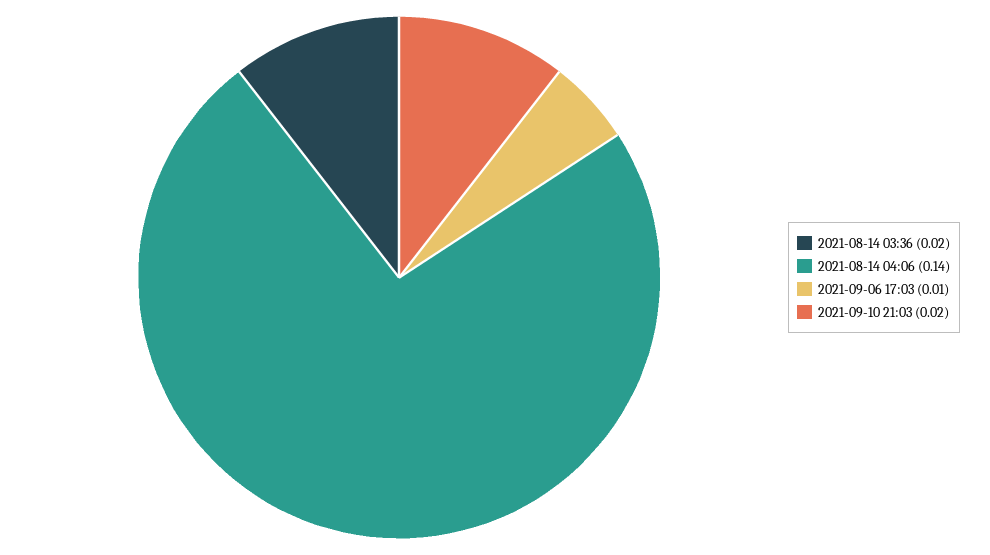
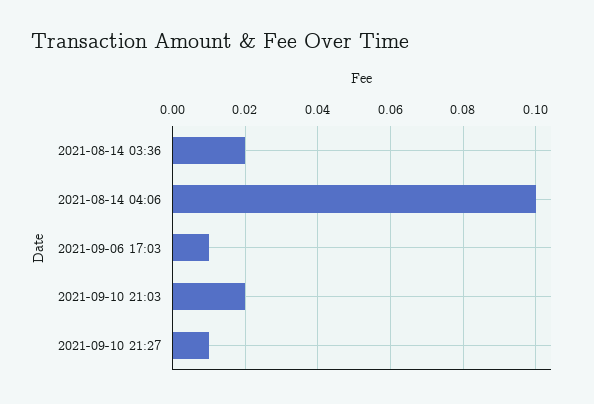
2021-08-14 04:06: 0.14 -> 0.1
2021-09-10 21:27: none -> 0.01

